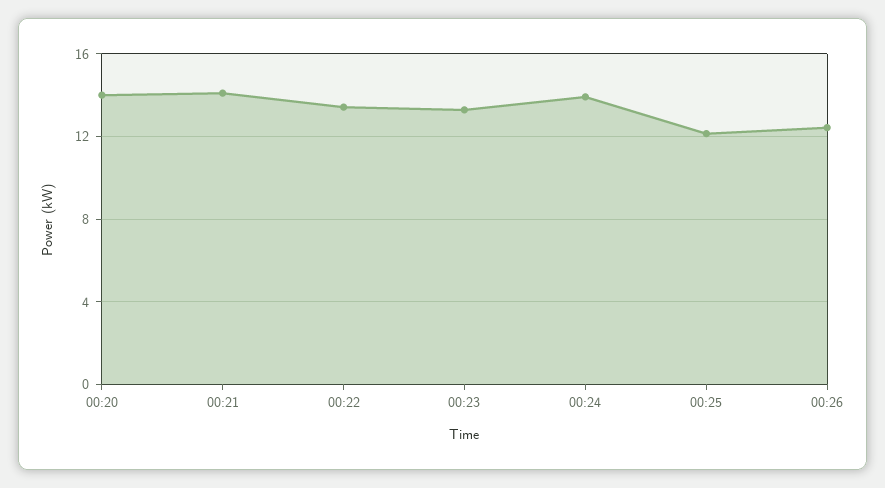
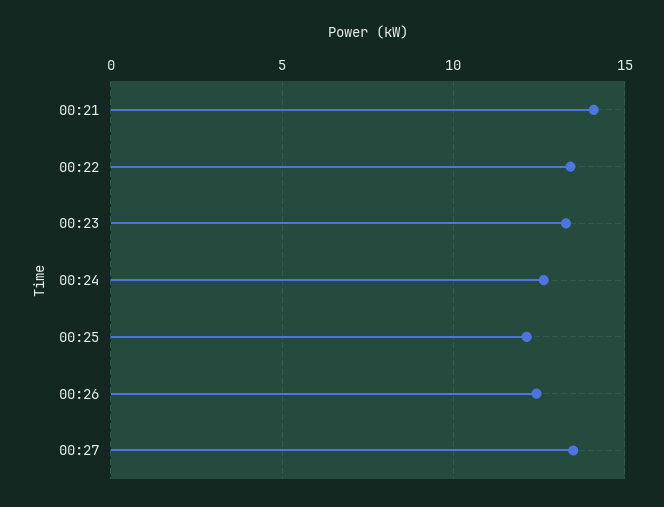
00:20: 14 -> none
00:24: 14 -> 12.5
00:27: none -> 13.5

